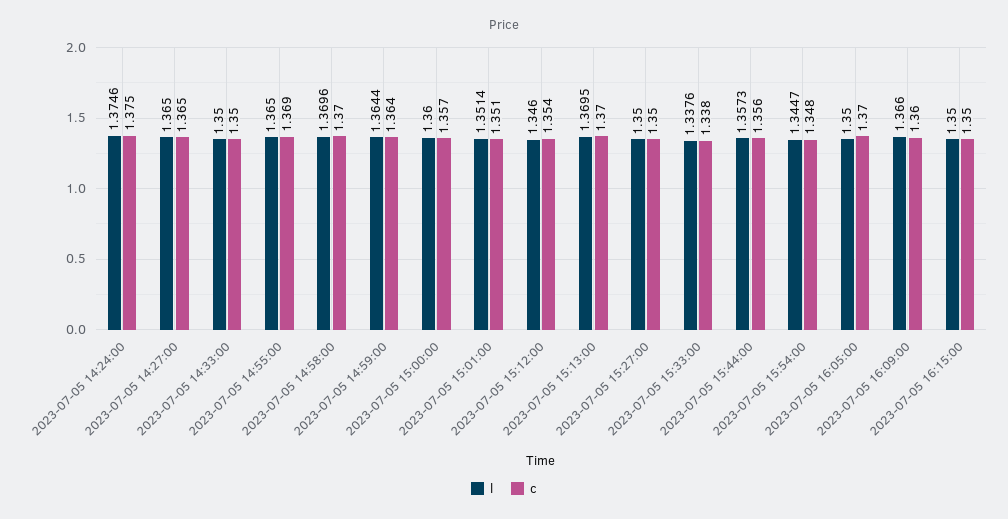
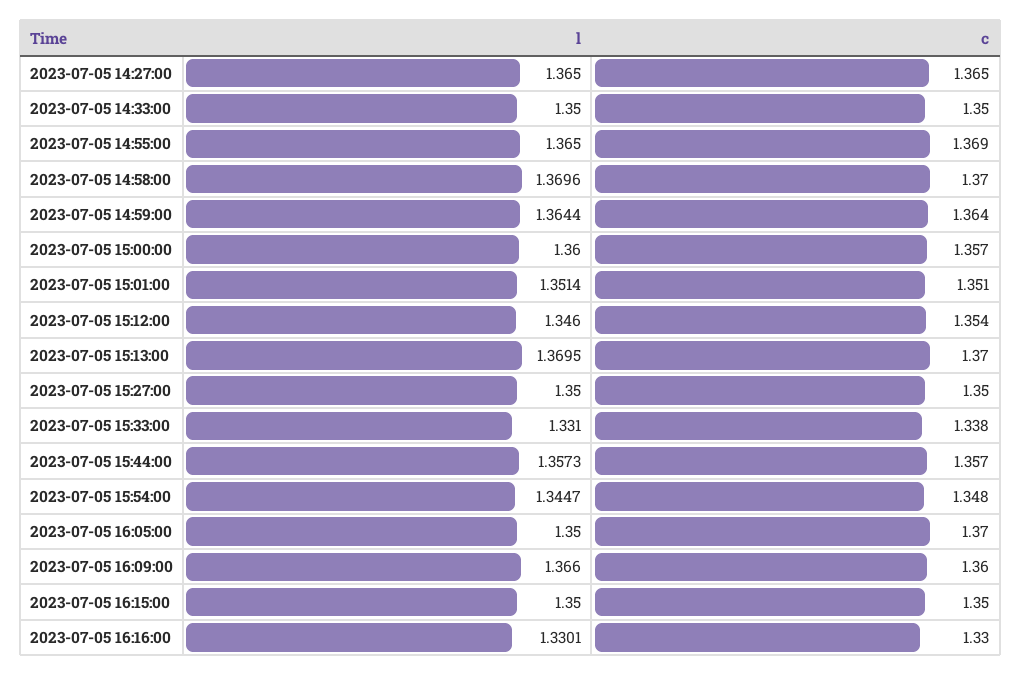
l, 2023-07-05 14:24:00: 1.3746 -> none
c, 2023-07-05 14:24:00: 1.375 -> none
l, 2023-07-05 15:33:00: 1.3376 -> 1.331
c, 2023-07-05 15:44:00: 1.356 -> 1.357
l, 2023-07-05 16:16:00: none -> 1.3301
c, 2023-07-05 16:16:00: none -> 1.33

